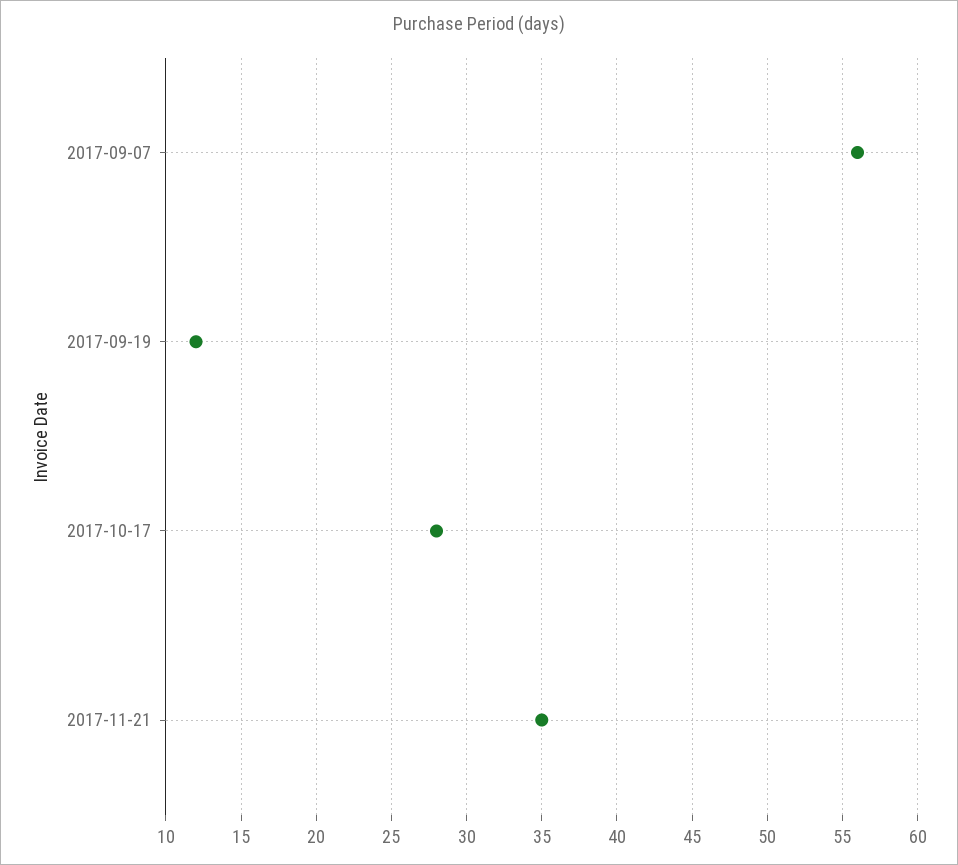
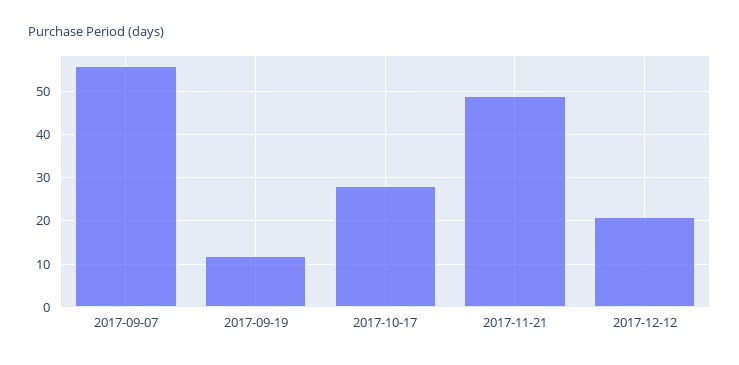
2017-11-21: 35 -> 50
2017-12-12: none -> 20

